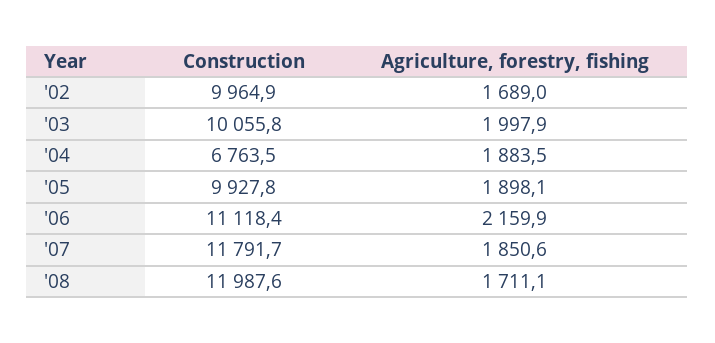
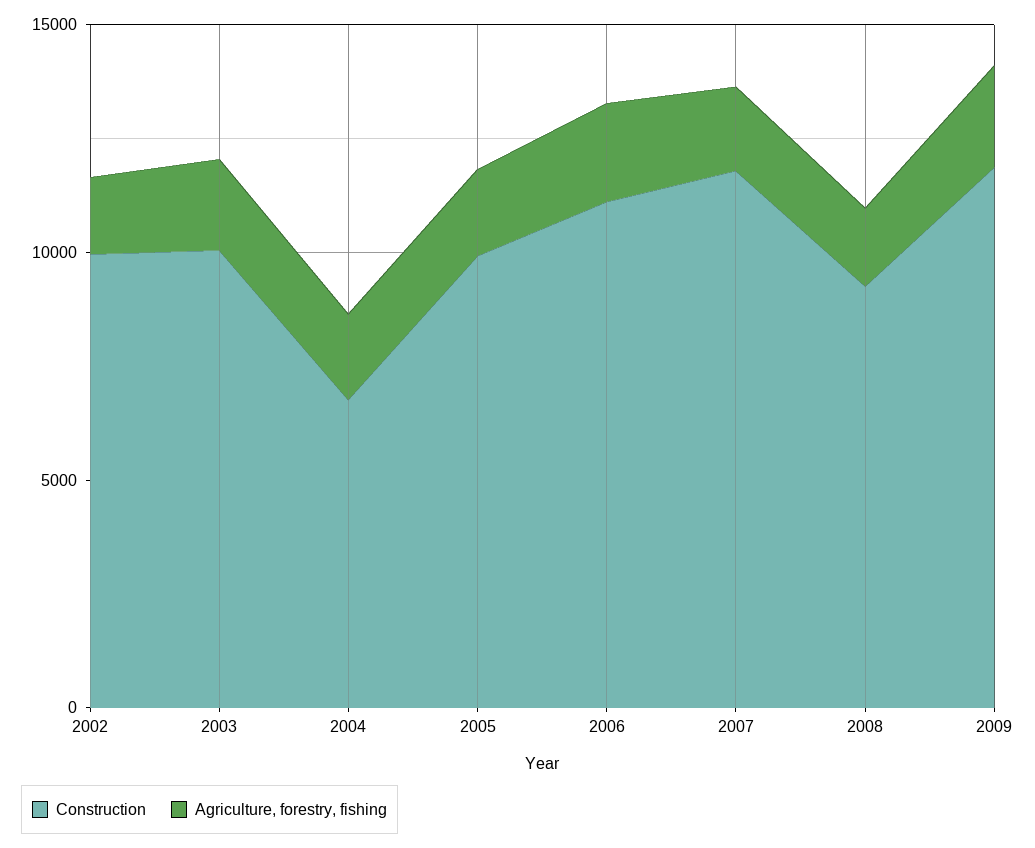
Construction, '08: 11987.6 -> 9000
Construction, 2009: none -> 12000
Agriculture, forestry, fishing, 2009: none -> 2000

